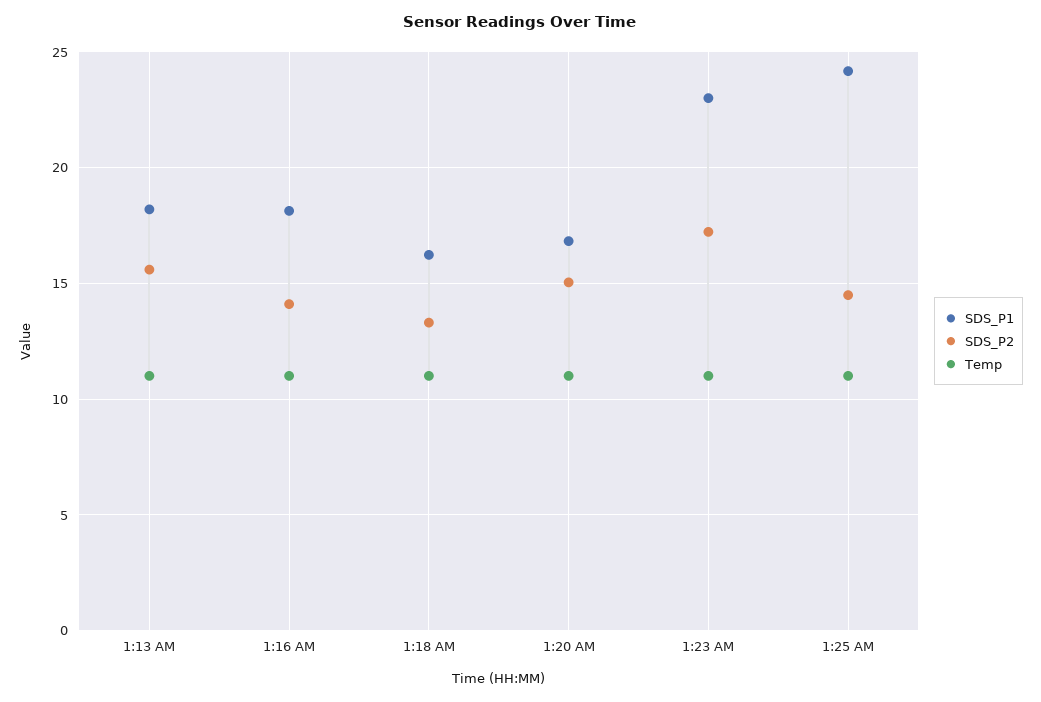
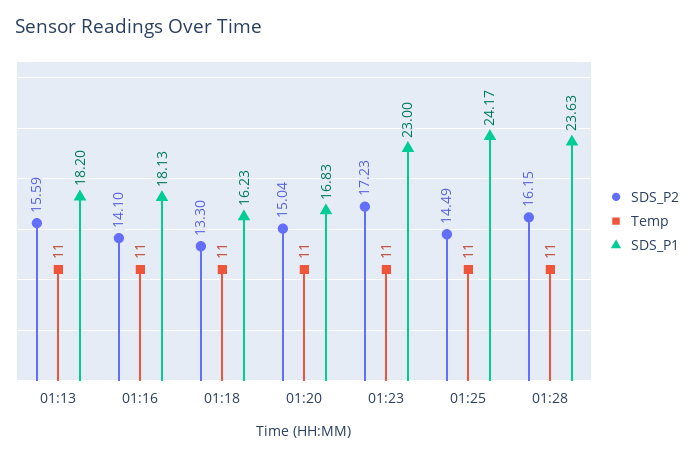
SDS_P2, 01:28: none -> 16.15
Temp, 01:28: none -> 11
SDS_P1, 01:28: none -> 23.63

